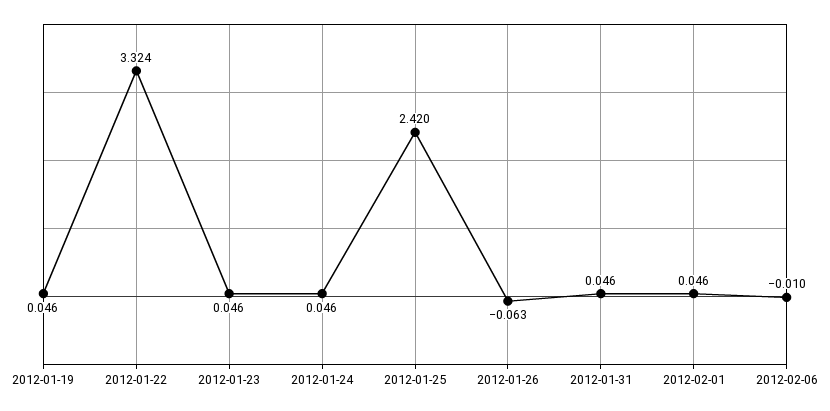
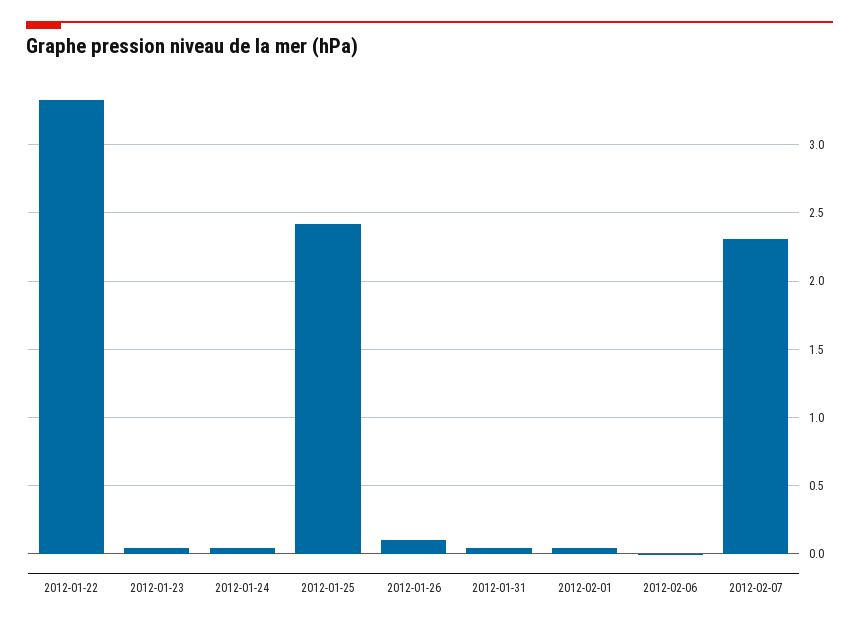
2012-01-19: 0.046 -> none
2012-01-26: -0.063 -> 0.1
2012-02-07: none -> 2.3

